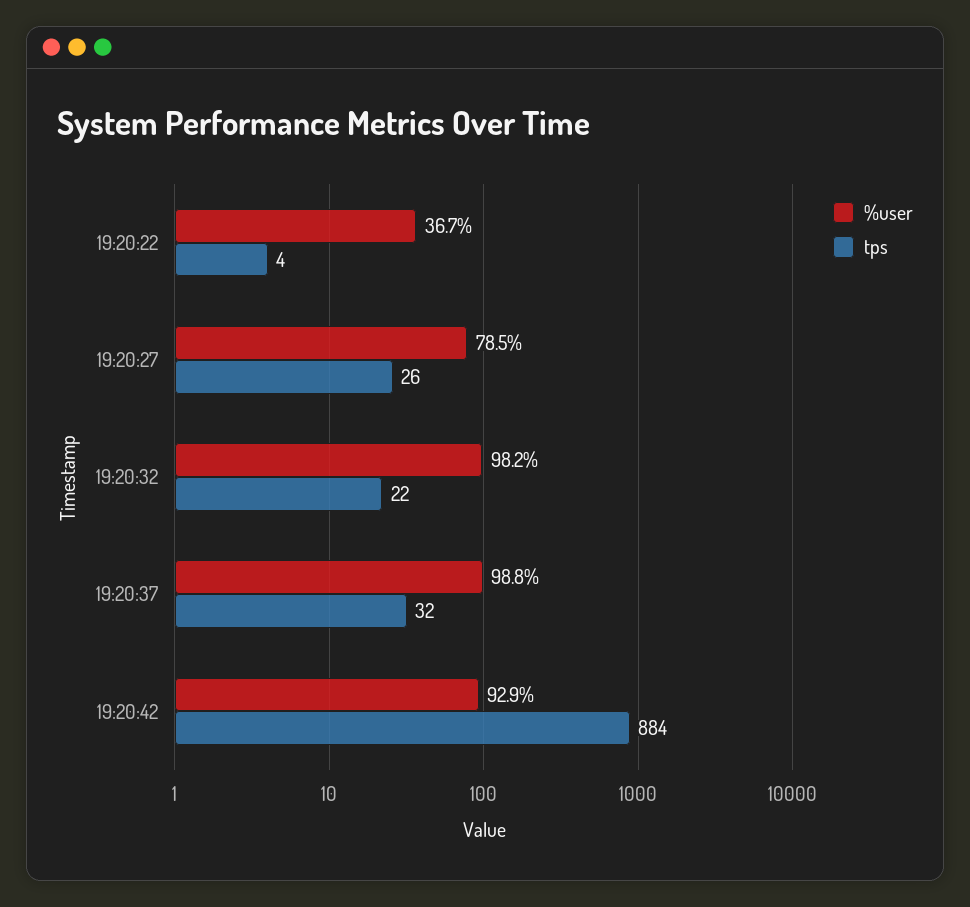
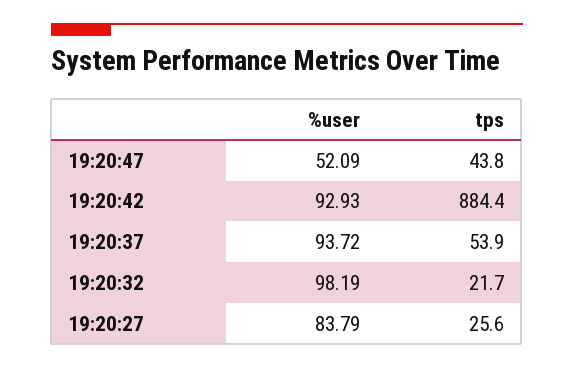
%user, 19:20:22: 36.7 -> none
tps, 19:20:22: 4 -> none
%user, 19:20:27: 78.5 -> 83.79
%user, 19:20:37: 98.8 -> 93.72
tps, 19:20:37: 32 -> 53.9
%user, 19:20:47: none -> 52.09
tps, 19:20:47: none -> 43.8

